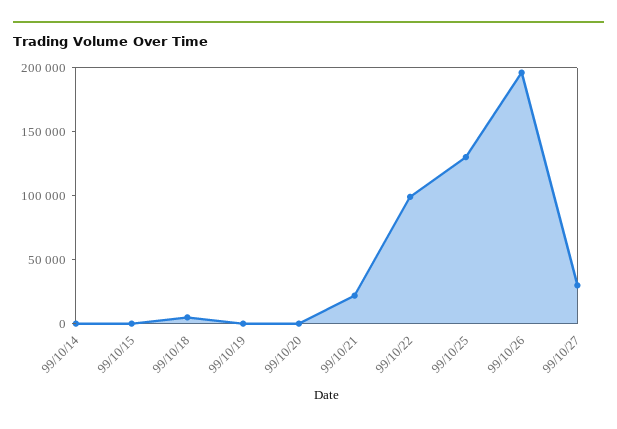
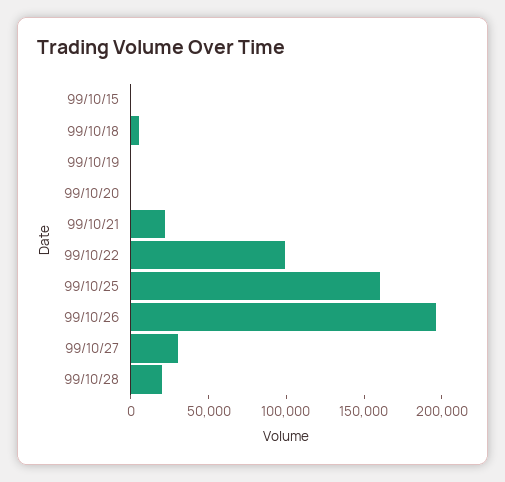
99/10/14: 0 -> none
99/10/25: 130000 -> 160000
99/10/28: none -> 20000

